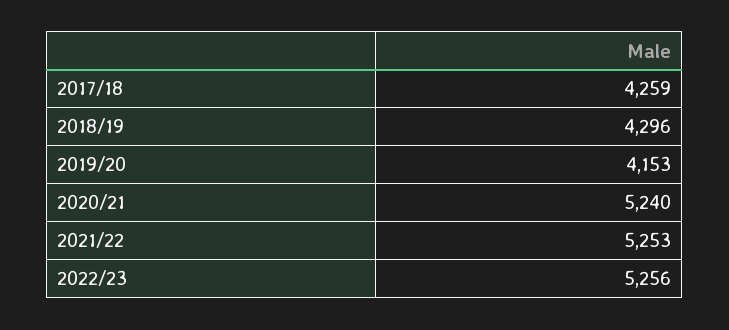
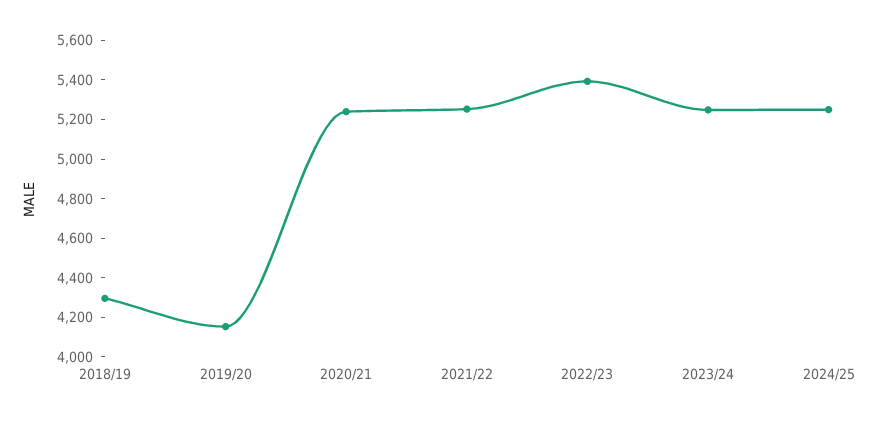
2017/18: 4259 -> none
2022/23: 5256 -> 5400
2023/24: none -> 5250
2024/25: none -> 5250

